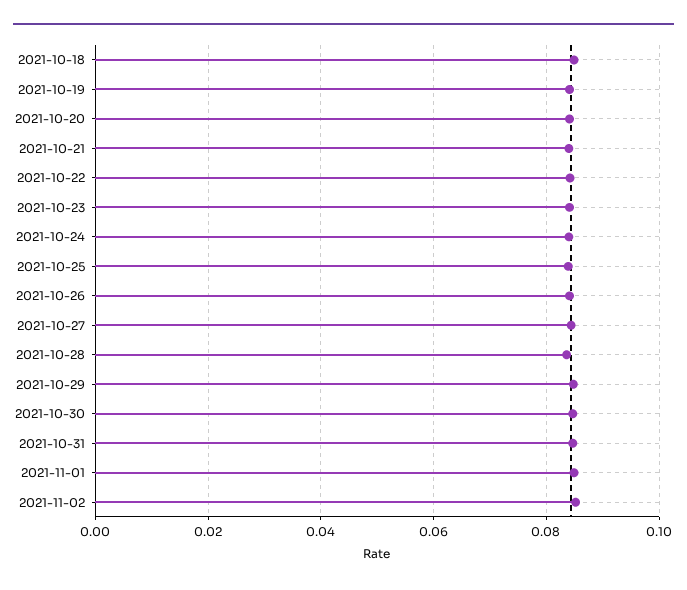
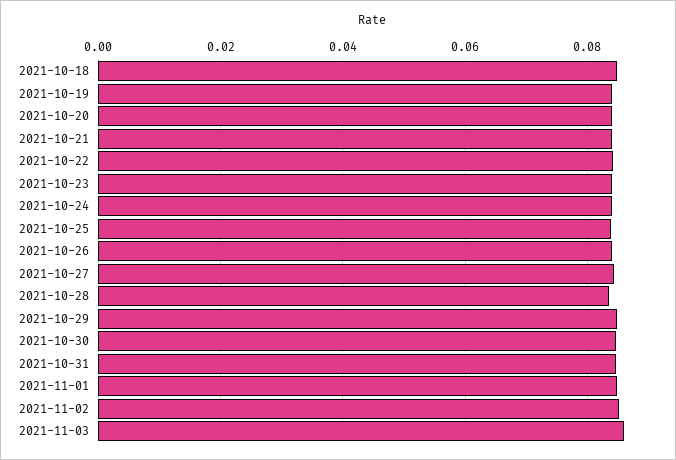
2021-11-03: none -> 0.086

